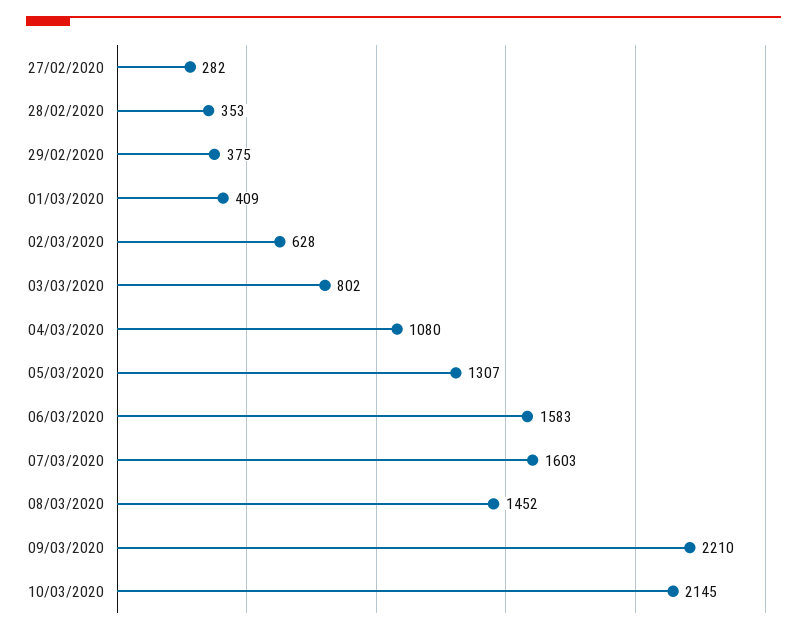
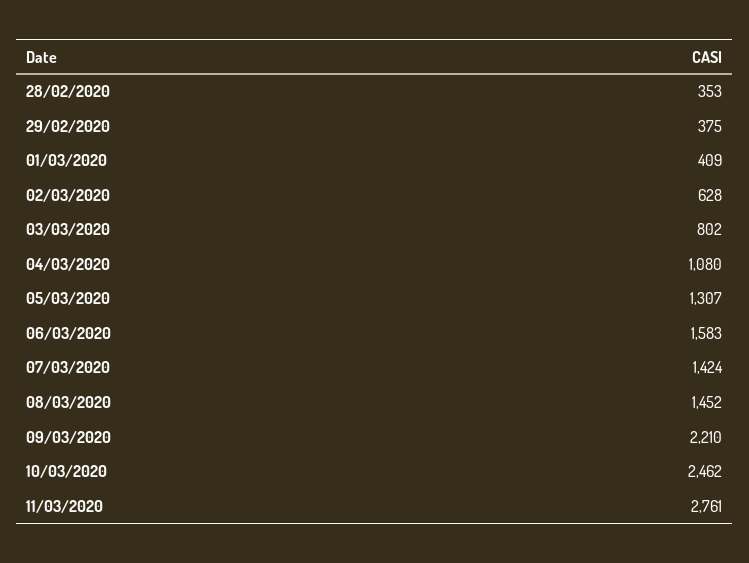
27/02/2020: 282 -> none
07/03/2020: 1603 -> 1424
10/03/2020: 2145 -> 2462
11/03/2020: none -> 2761

